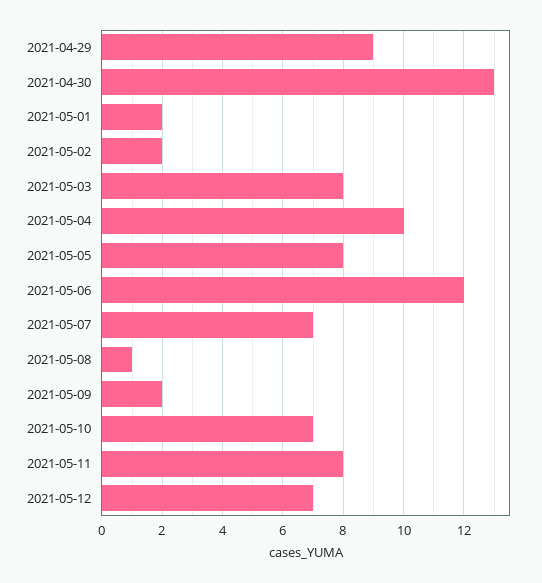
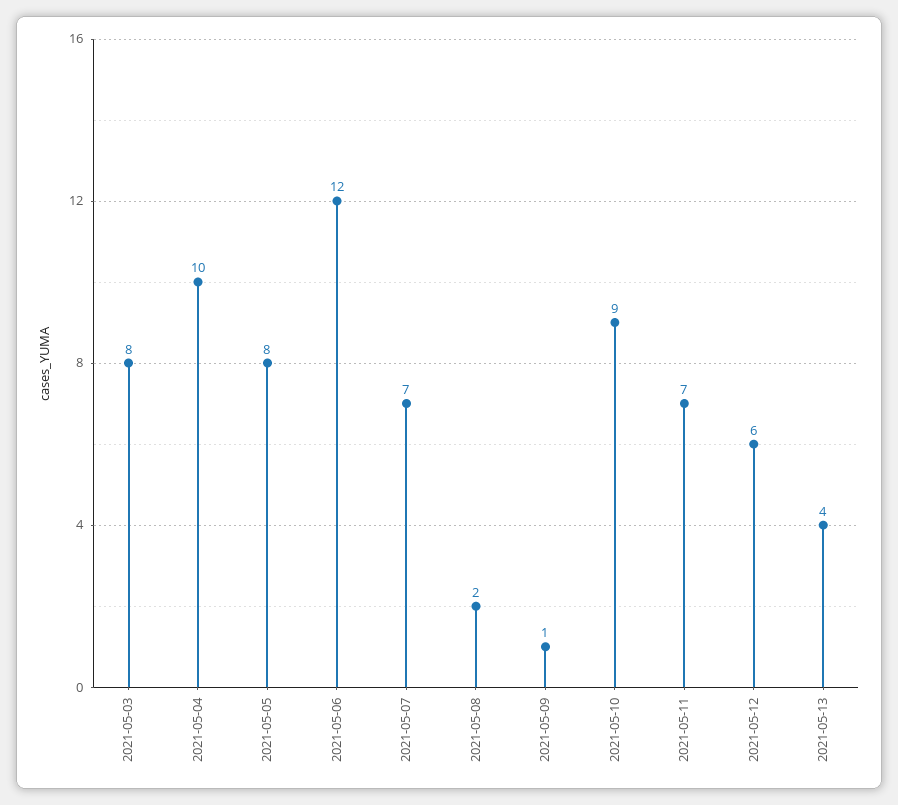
2021-04-29: 9 -> none
2021-04-30: 13 -> none
2021-05-01: 2 -> none
2021-05-02: 2 -> none
2021-05-08: 1 -> 2
2021-05-09: 2 -> 1
2021-05-10: 7 -> 9
2021-05-11: 8 -> 7
2021-05-12: 7 -> 6
2021-05-13: none -> 4

